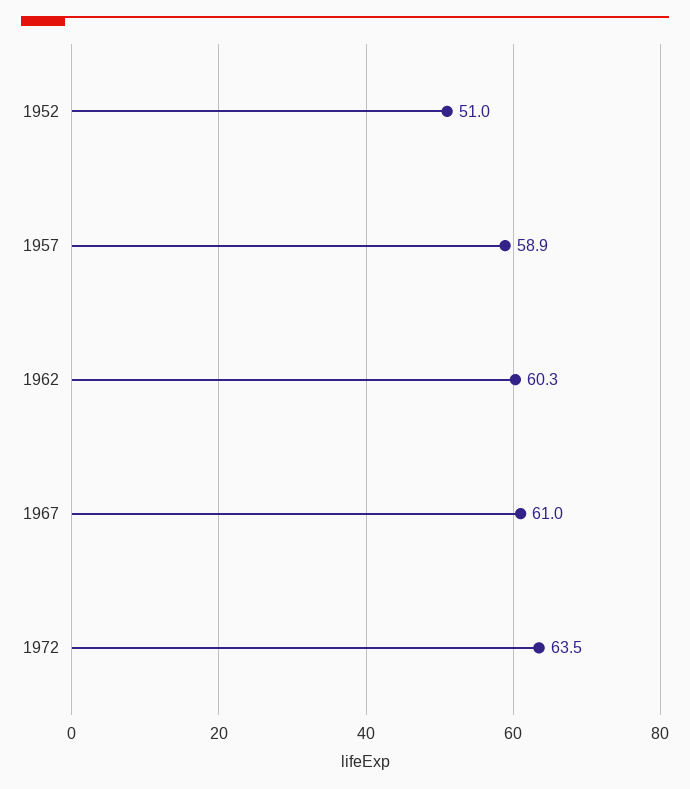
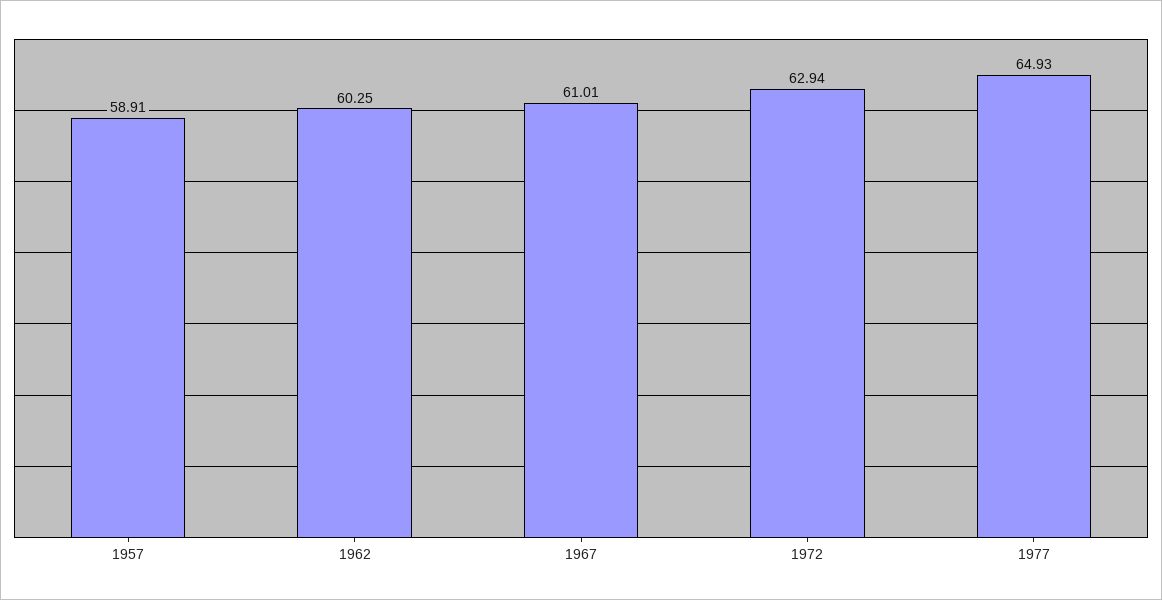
1952: 51 -> none
1972: 63.5 -> 62.94
1977: none -> 64.93

